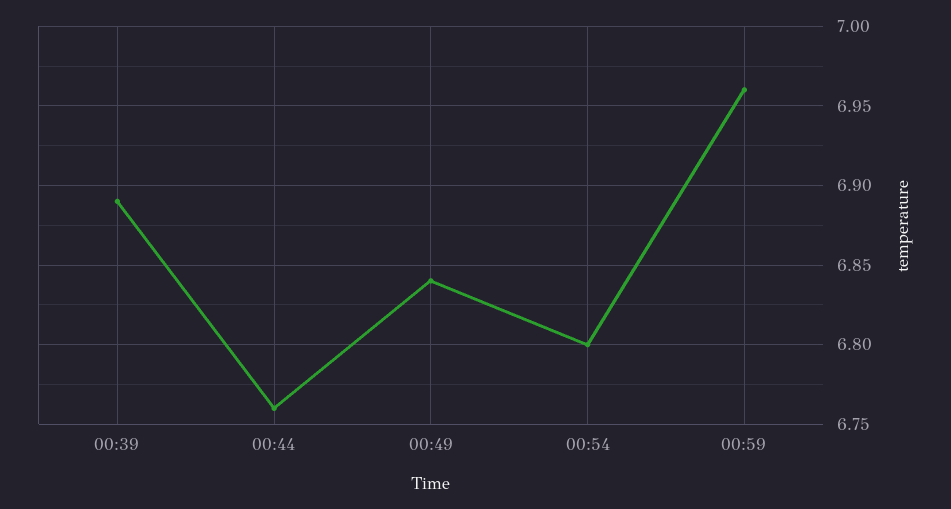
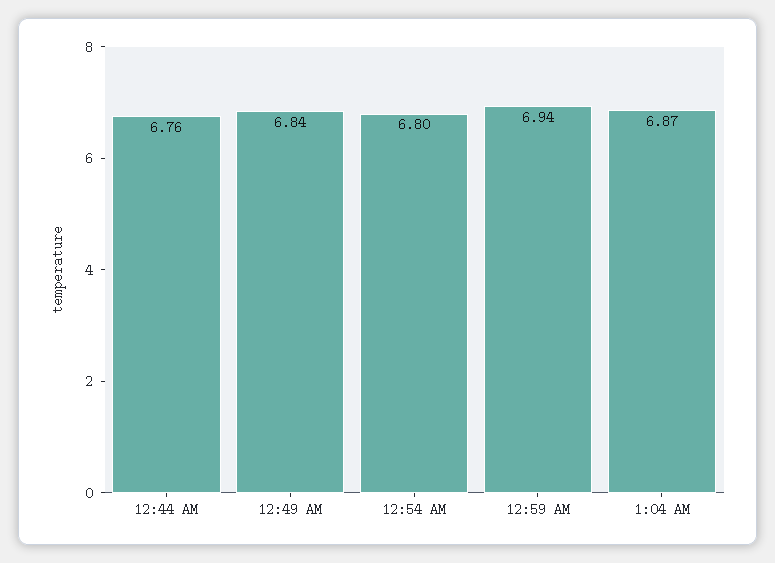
00:39: 6.89 -> none
00:59: 6.96 -> 6.94
1:04 AM: none -> 6.87

